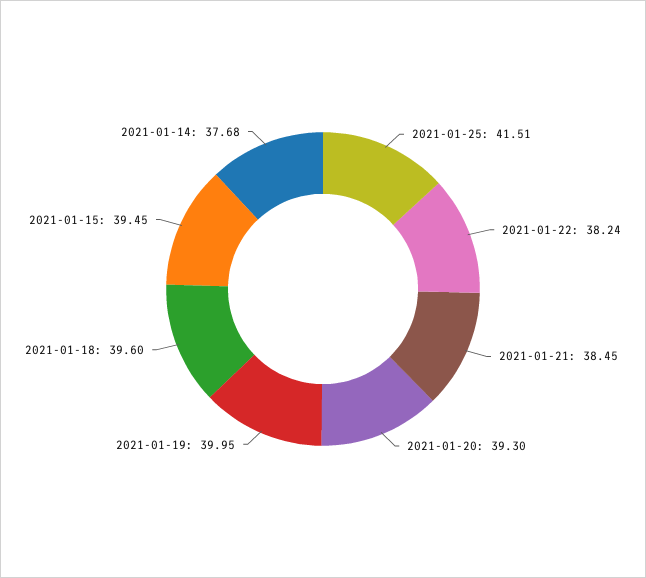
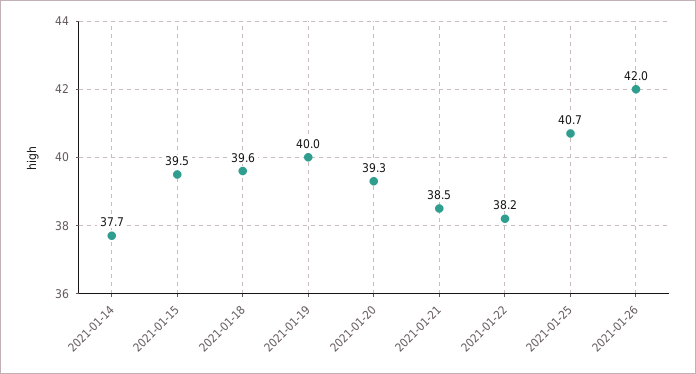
2021-01-25: 41.51 -> 40.7
2021-01-26: none -> 42

